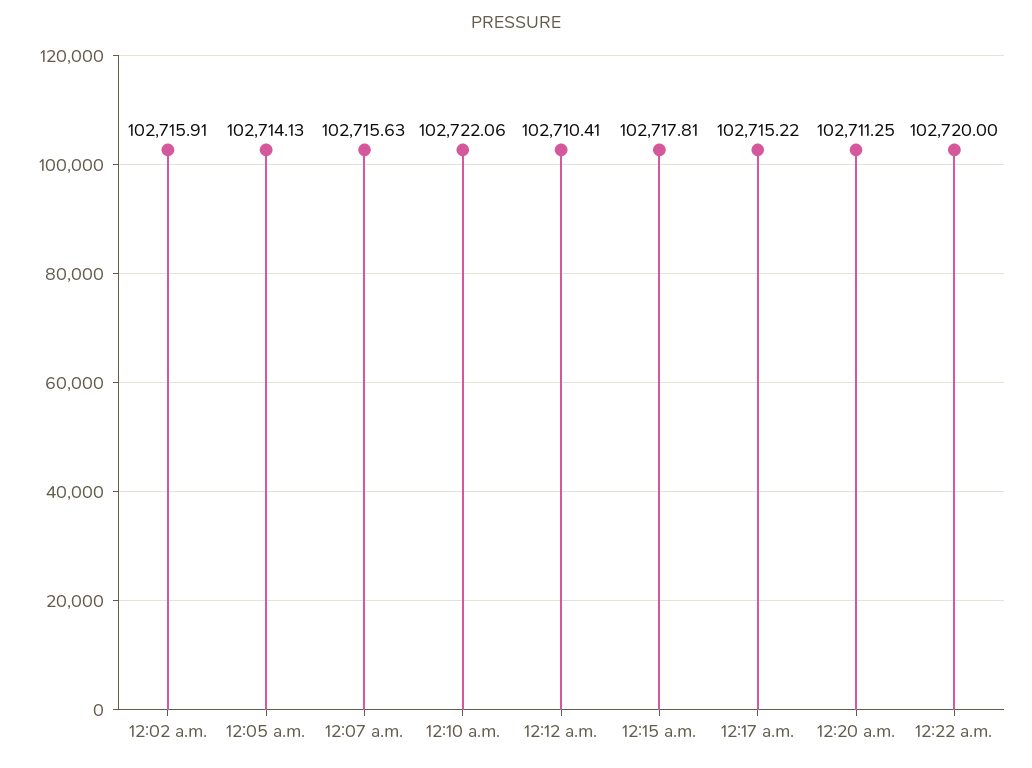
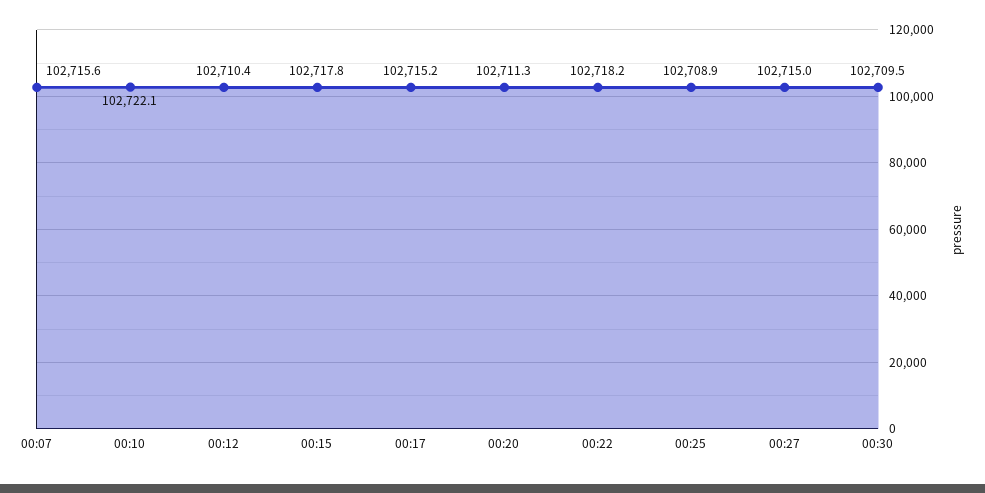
12:02 a.m.: 102715.91 -> none
12:05 a.m.: 102714.13 -> none
12:22 a.m.: 102720 -> 102718.2
00:25: none -> 102708.9
00:27: none -> 102715
00:30: none -> 102709.5

